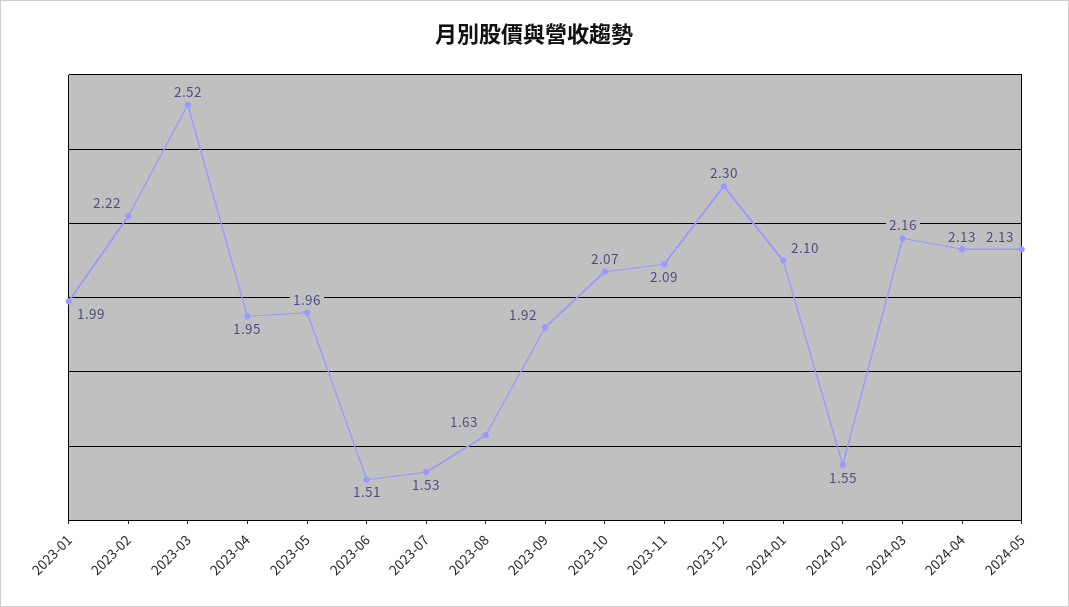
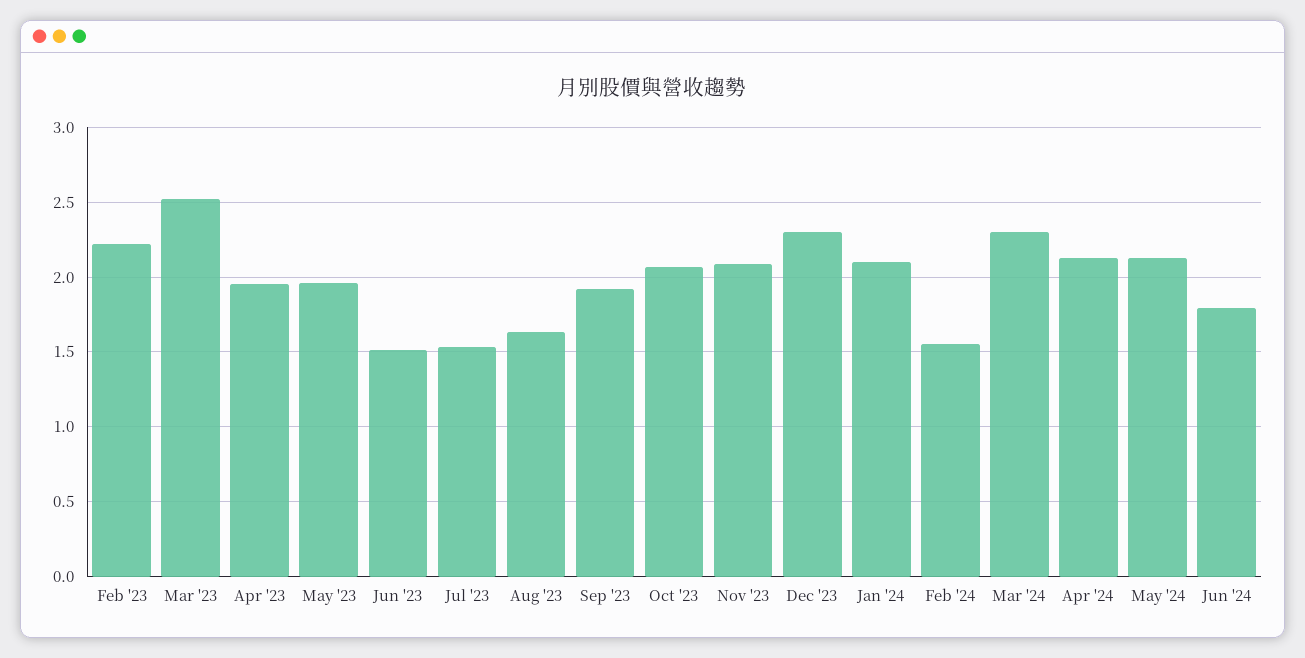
2023-01: 1.99 -> none
2024-03: 2.16 -> 2.3
Jun '24: none -> 1.8

